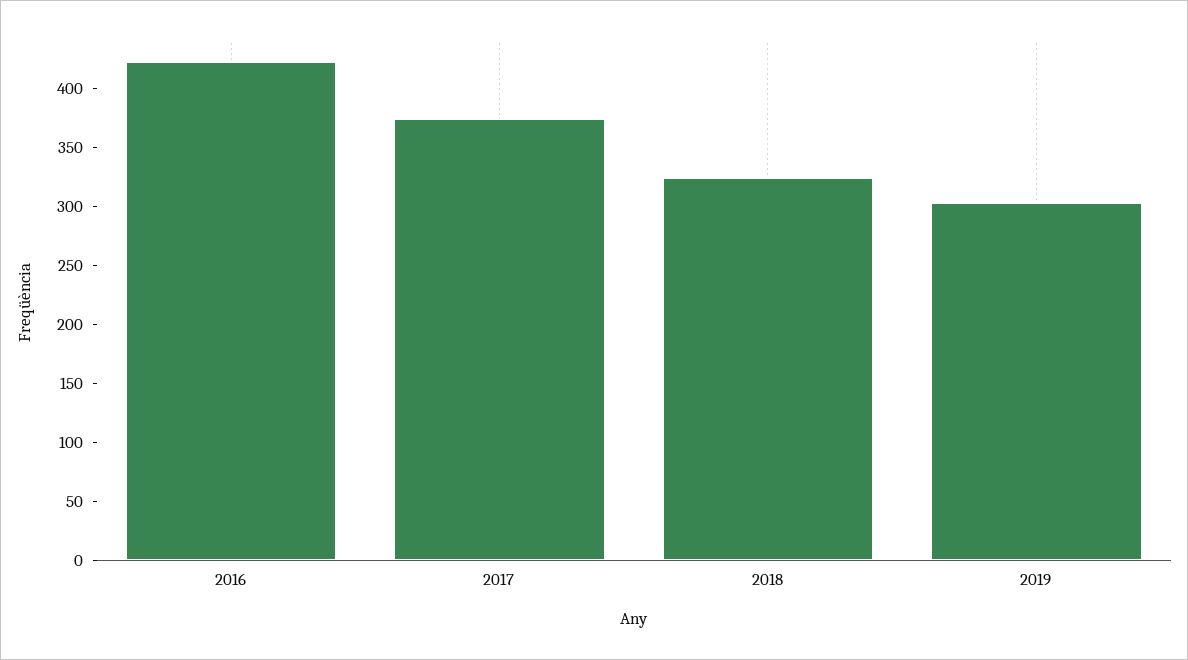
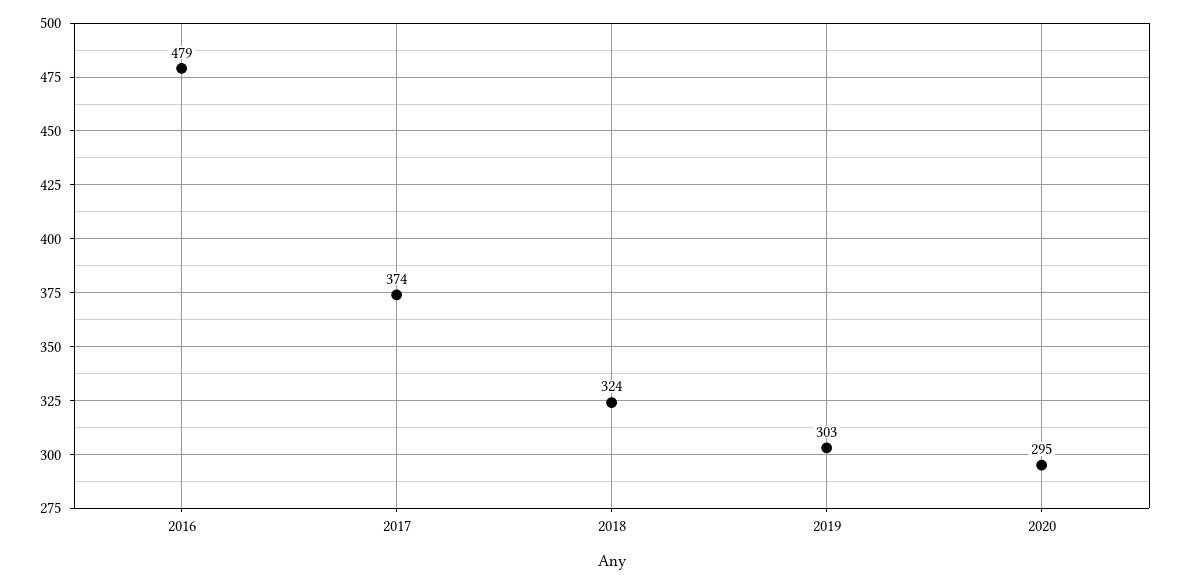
2016: 420 -> 479
2020: none -> 295

